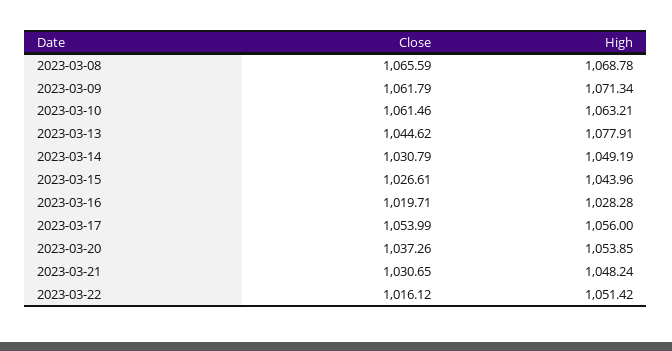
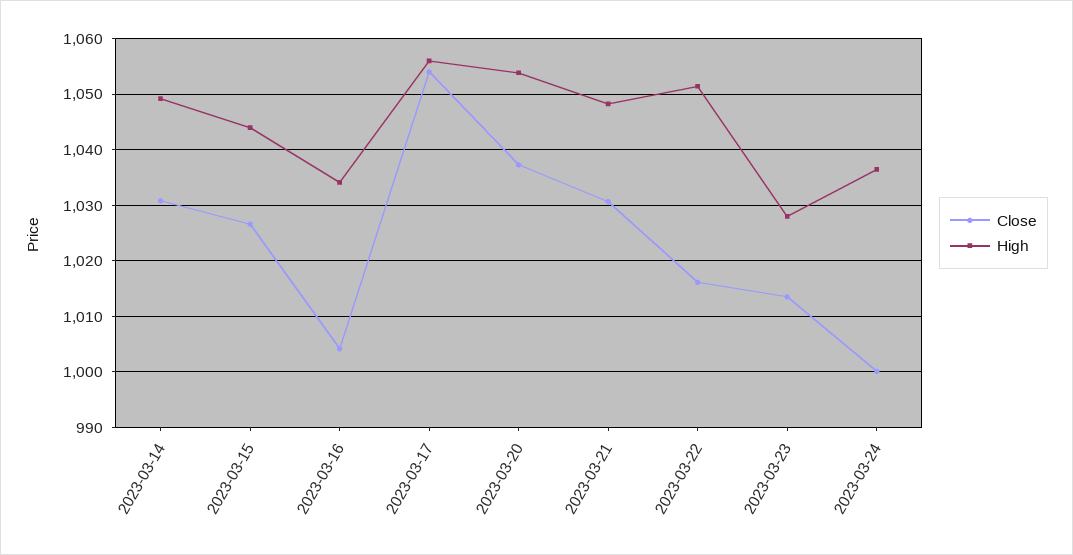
Close, 2023-03-08: 1065.59 -> none
High, 2023-03-08: 1068.78 -> none
Close, 2023-03-09: 1061.79 -> none
High, 2023-03-09: 1071.34 -> none
Close, 2023-03-10: 1061.46 -> none
High, 2023-03-10: 1063.21 -> none
Close, 2023-03-13: 1044.62 -> none
High, 2023-03-13: 1077.91 -> none
Close, 2023-03-16: 1019.71 -> 1004
High, 2023-03-16: 1028.28 -> 1034
Close, 2023-03-23: none -> 1014
High, 2023-03-23: none -> 1028
Close, 2023-03-24: none -> 1000
High, 2023-03-24: none -> 1036

